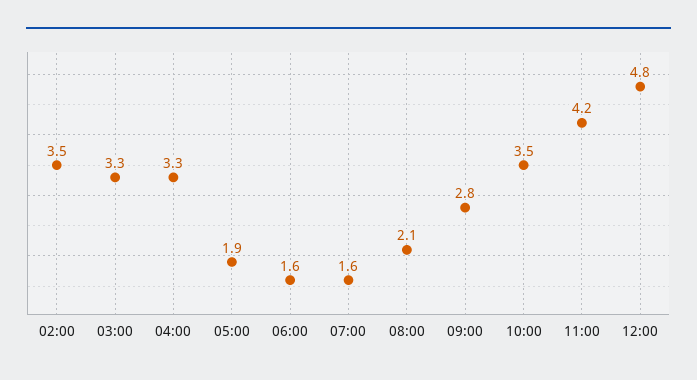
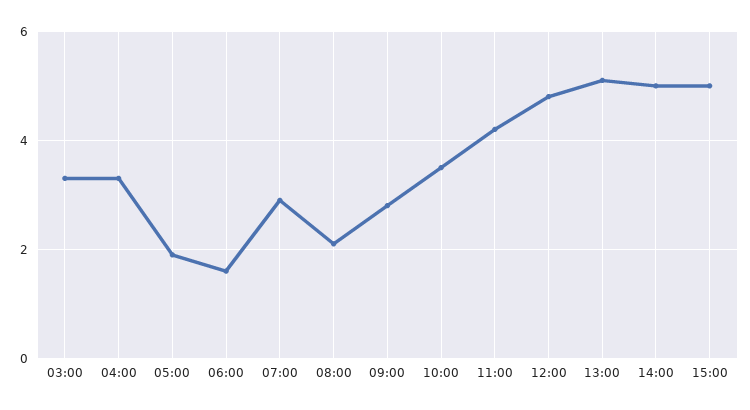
02:00: 3.5 -> none
07:00: 1.6 -> 3
13:00: none -> 5
14:00: none -> 5
15:00: none -> 5

